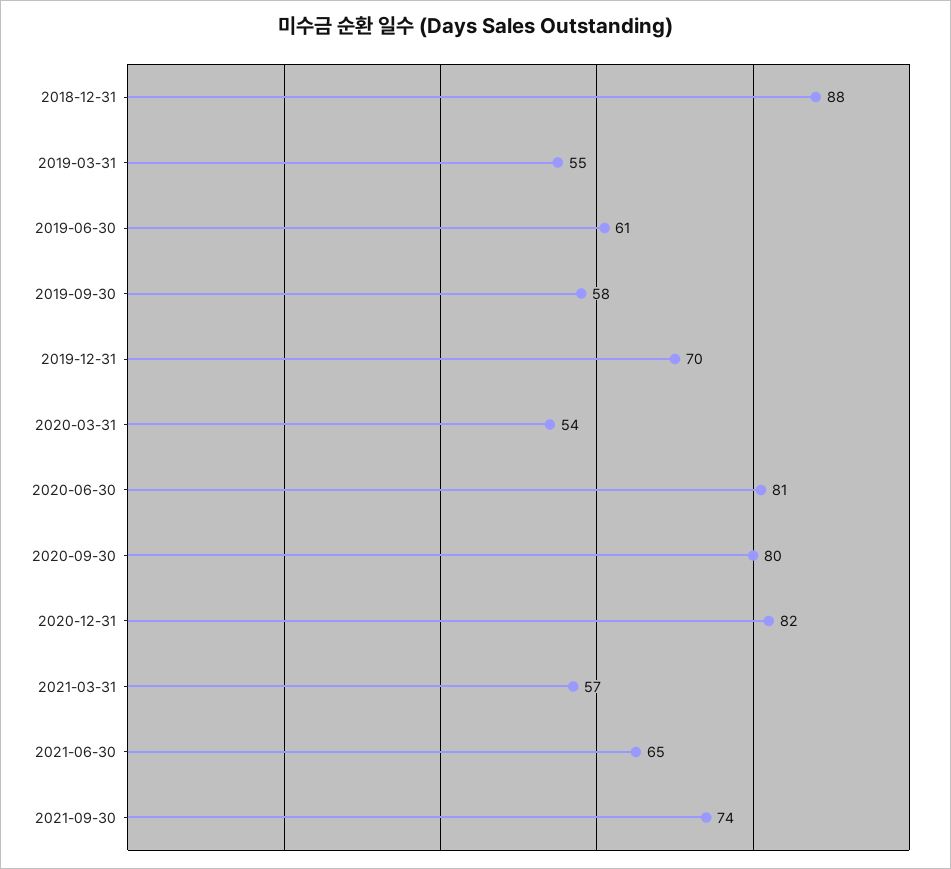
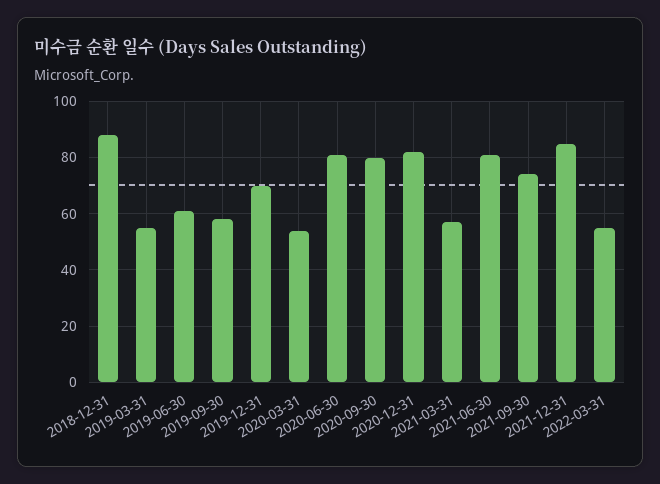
2021-06-30: 65 -> 80
2021-12-31: none -> 85
2022-03-31: none -> 55

